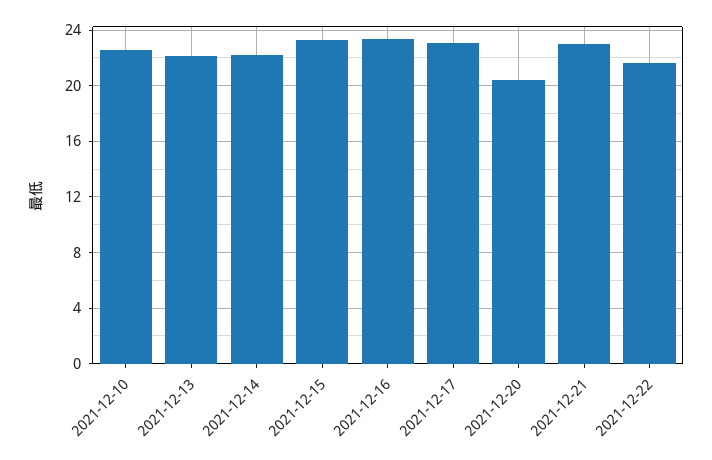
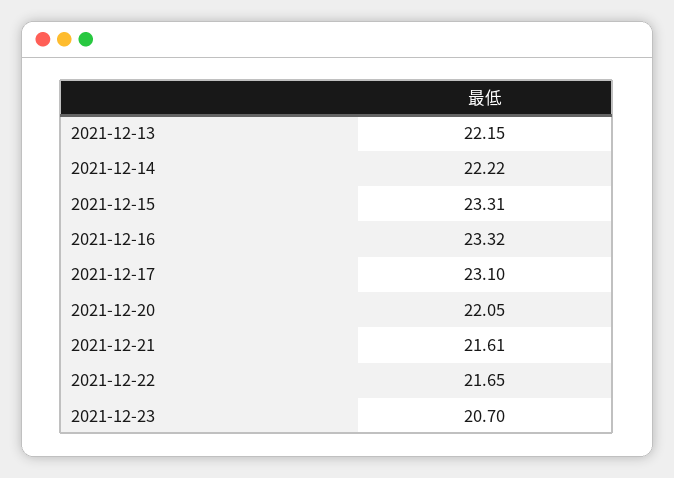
2021-12-10: 22.5 -> none
2021-12-20: 20.5 -> 22.05
2021-12-21: 23 -> 21.61
2021-12-23: none -> 20.7

